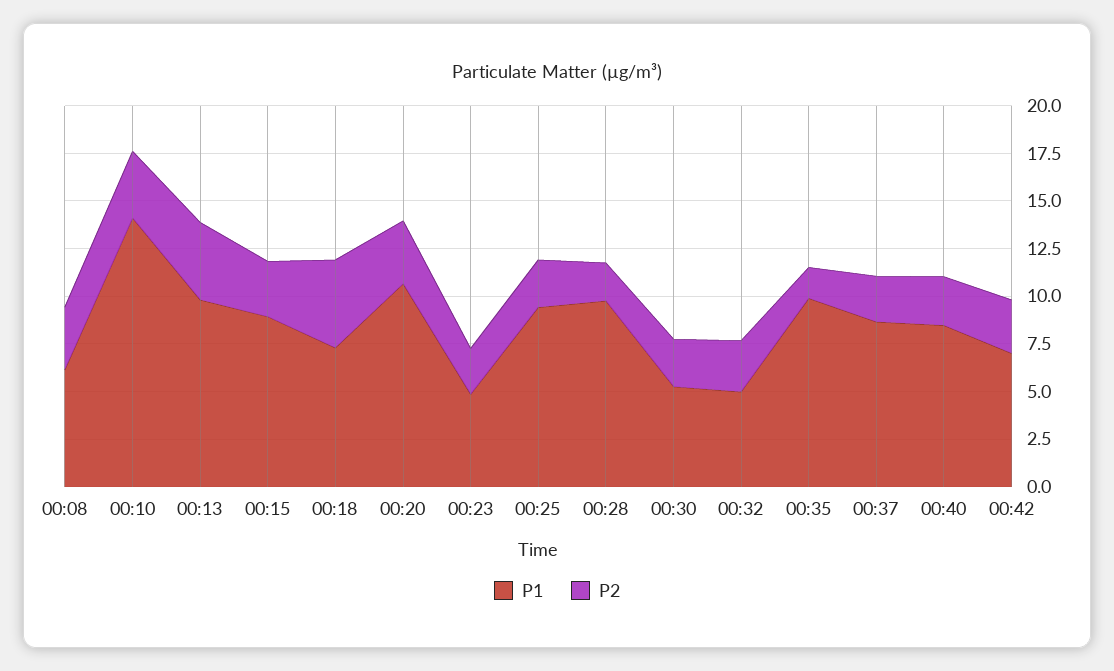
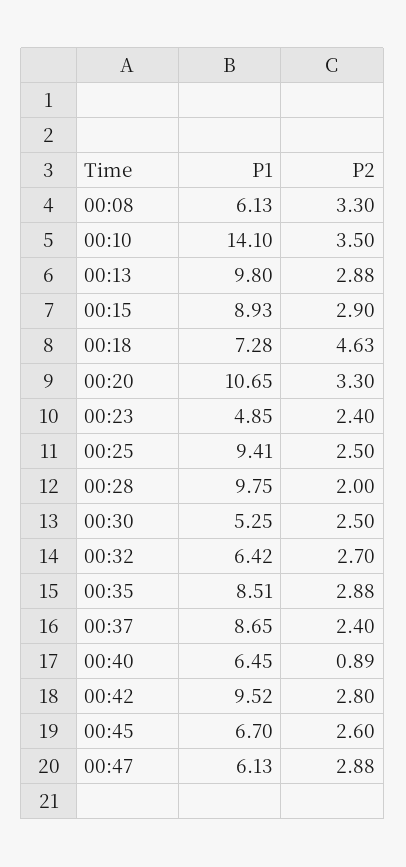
P2, 00:13: 4 -> 2.88
P1, 00:32: 5 -> 6.42
P1, 00:35: 10 -> 8.51
P2, 00:35: 1.5 -> 2.88
P1, 00:40: 8.5 -> 6.45
P2, 00:40: 2.5 -> 0.89
P1, 00:42: 7 -> 9.52
P1, 00:45: none -> 6.7
P2, 00:45: none -> 2.6
P1, 00:47: none -> 6.13
P2, 00:47: none -> 2.88

